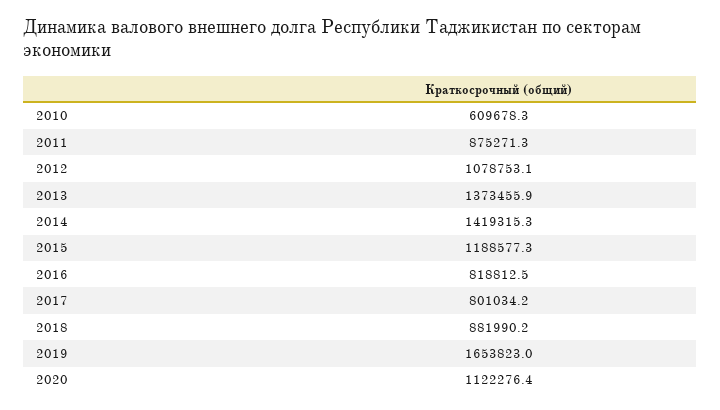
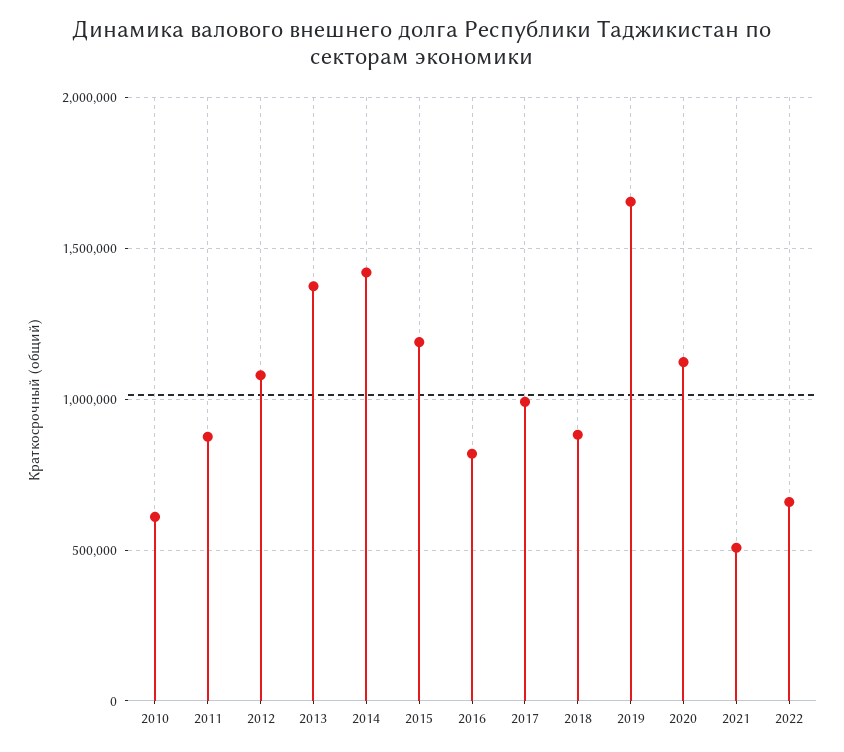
2017: 801034.2 -> 1000000
2021: none -> 500000
2022: none -> 650000

